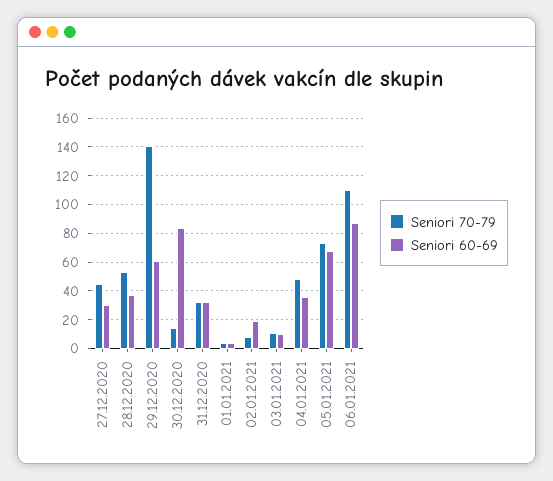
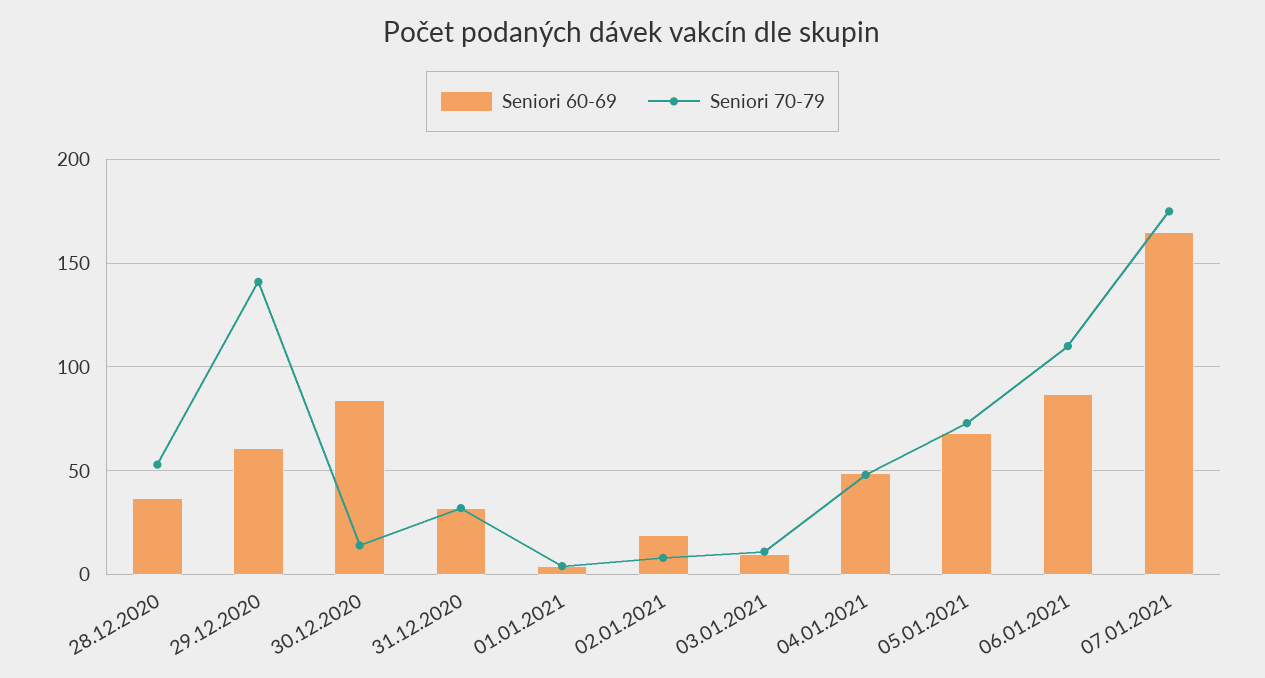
Seniori 70-79, 27.12.2020: 45 -> none
Seniori 60-69, 27.12.2020: 30 -> none
Seniori 60-69, 04.01.2021: 35 -> 50
Seniori 60-69, 07.01.2021: none -> 165
Seniori 70-79, 07.01.2021: none -> 175

